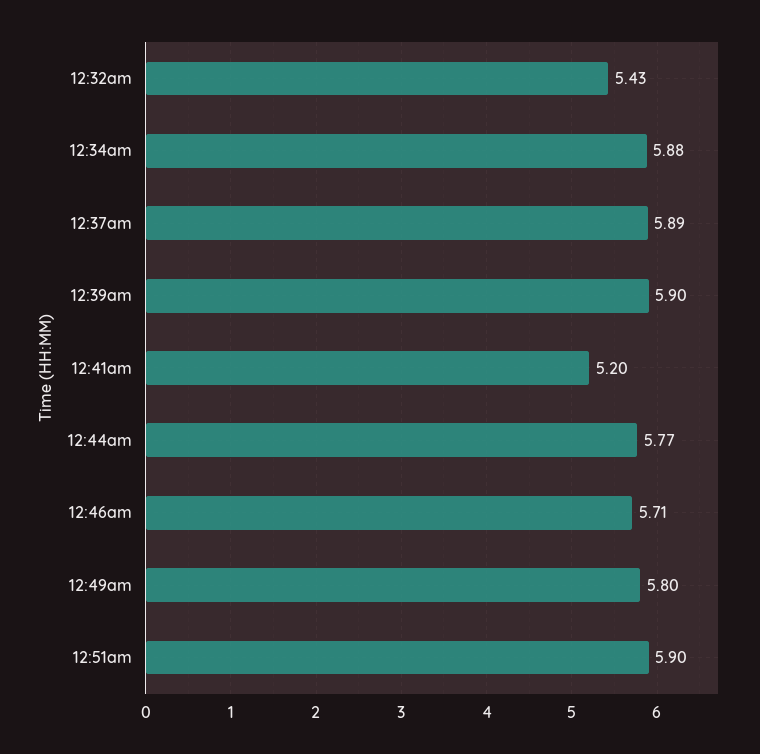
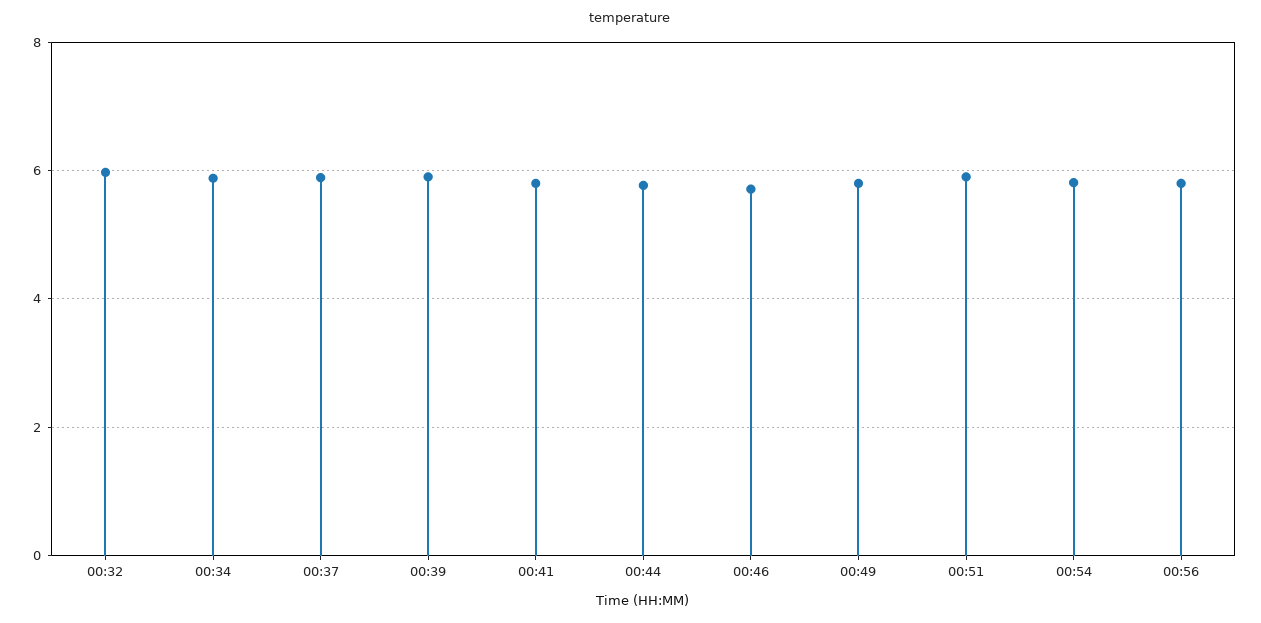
12:32am: 5.43 -> 6
12:41am: 5.2 -> 5.8
00:54: none -> 5.8
00:56: none -> 5.8

